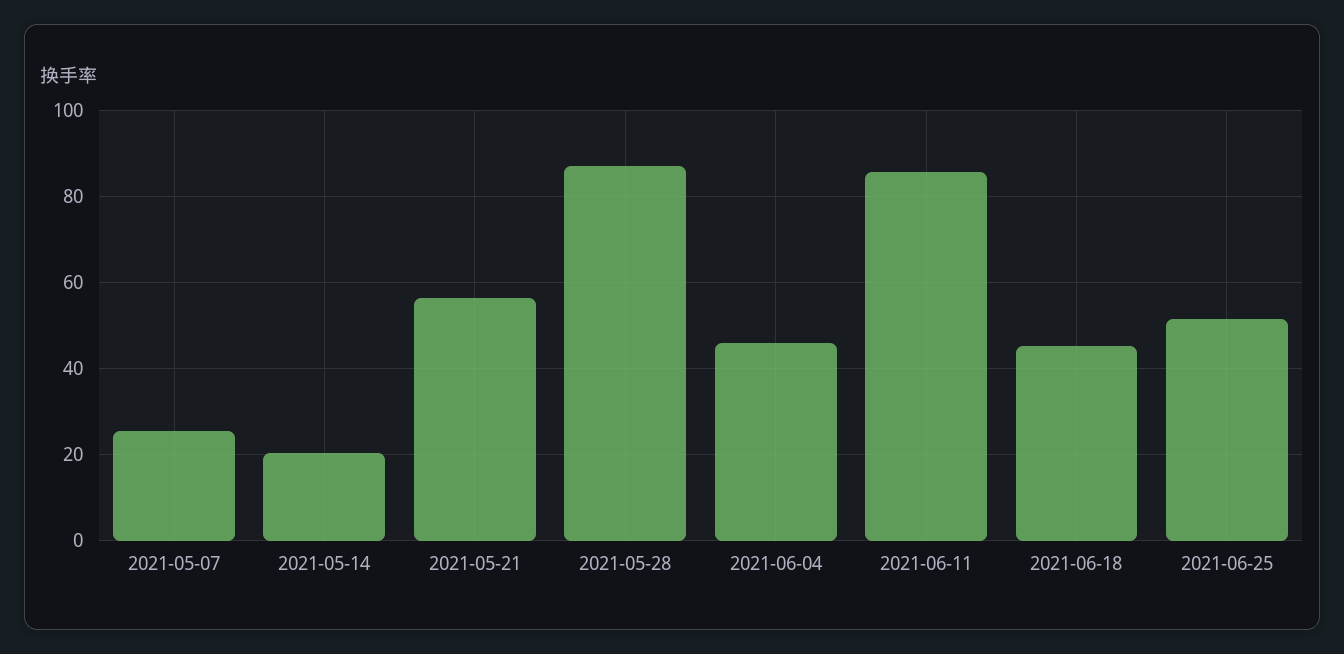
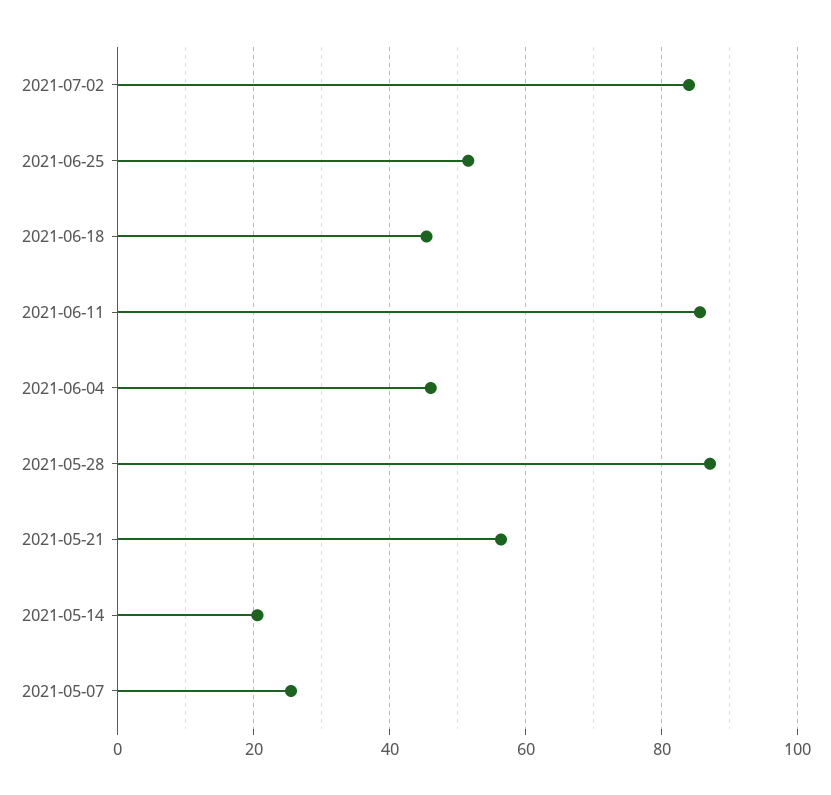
2021-07-02: none -> 84

